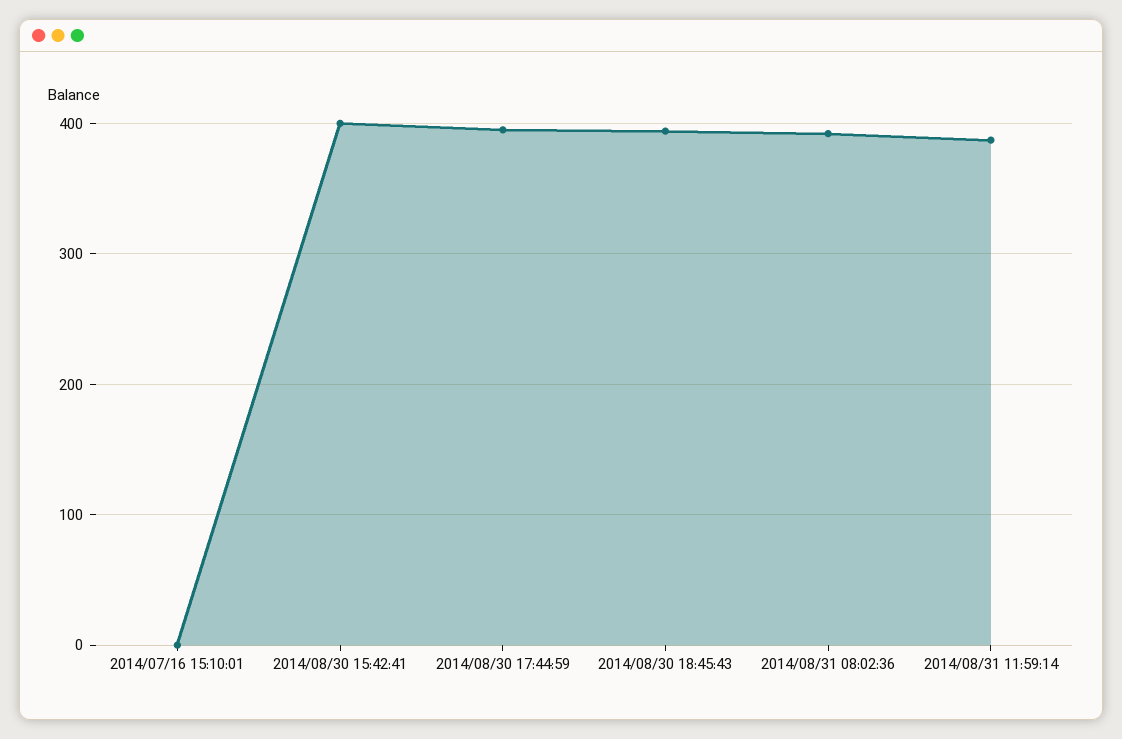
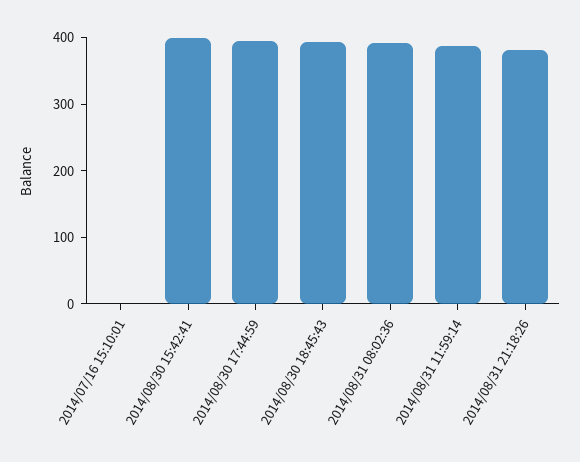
2014/08/31 21:18:26: none -> 380

